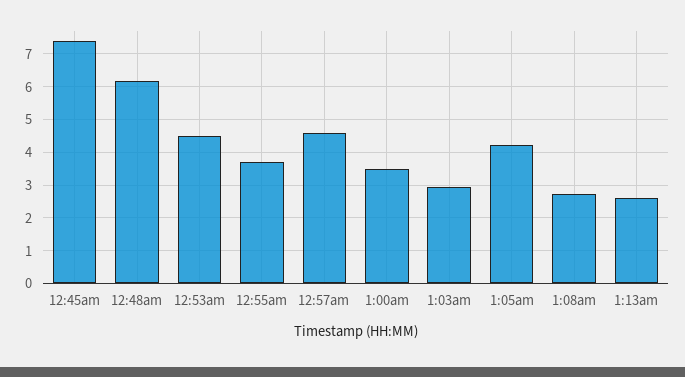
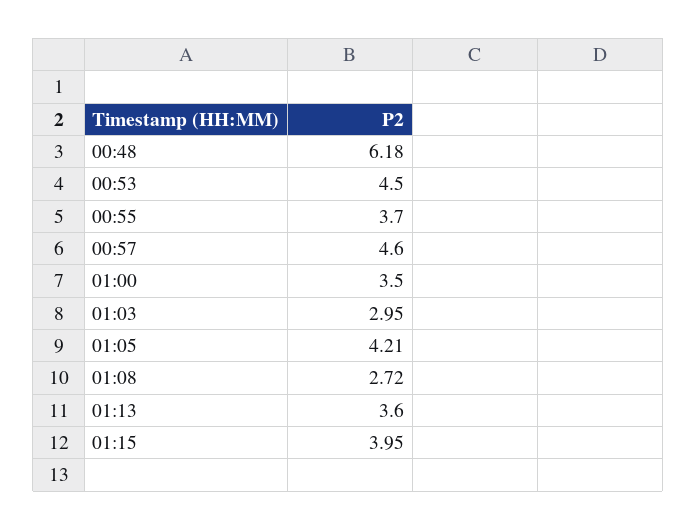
12:45am: 7.4 -> none
1:13am: 2.6 -> 3.6
01:15: none -> 3.95

